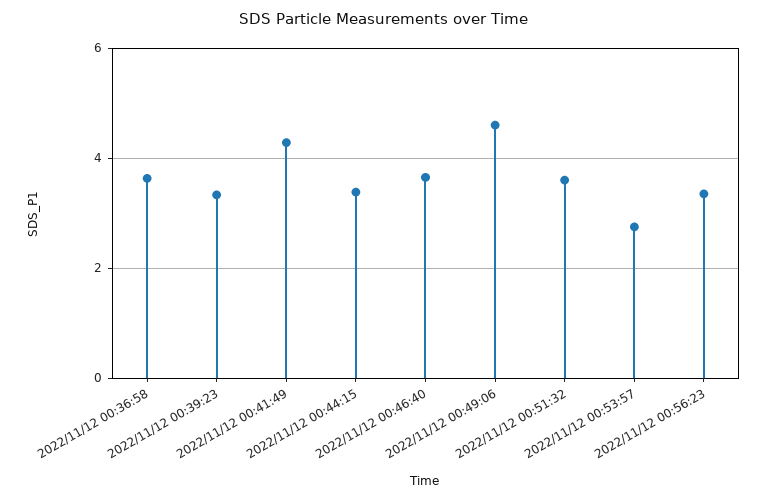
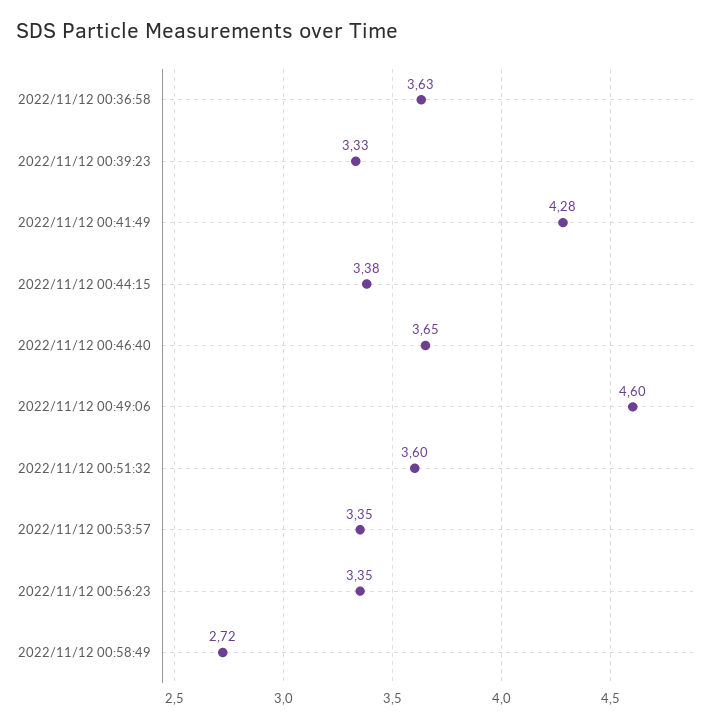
2022/11/12 00:53:57: 2.8 -> 3.35
2022/11/12 00:58:49: none -> 2.72

